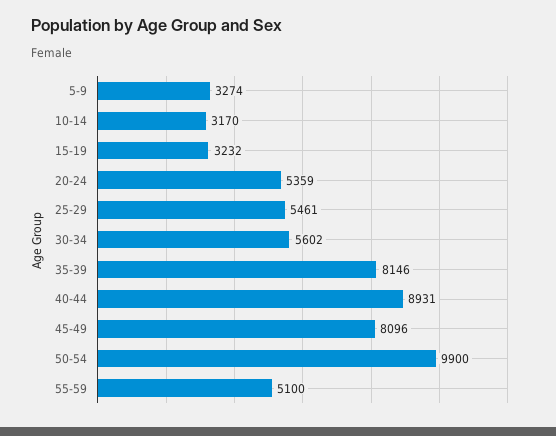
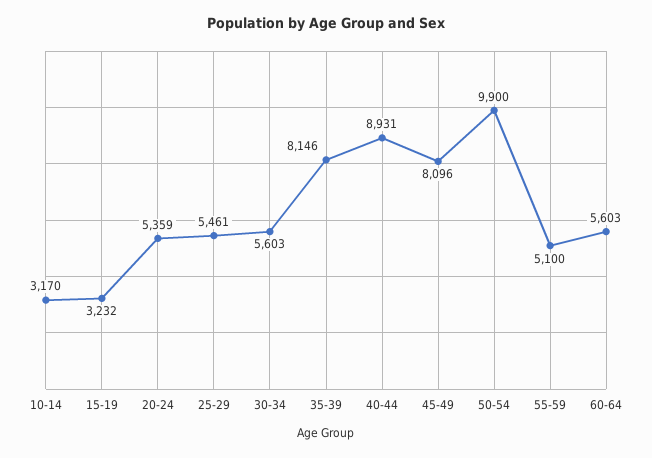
5-9: 3274 -> none
30-34: 5602 -> 5603
60-64: none -> 5603

